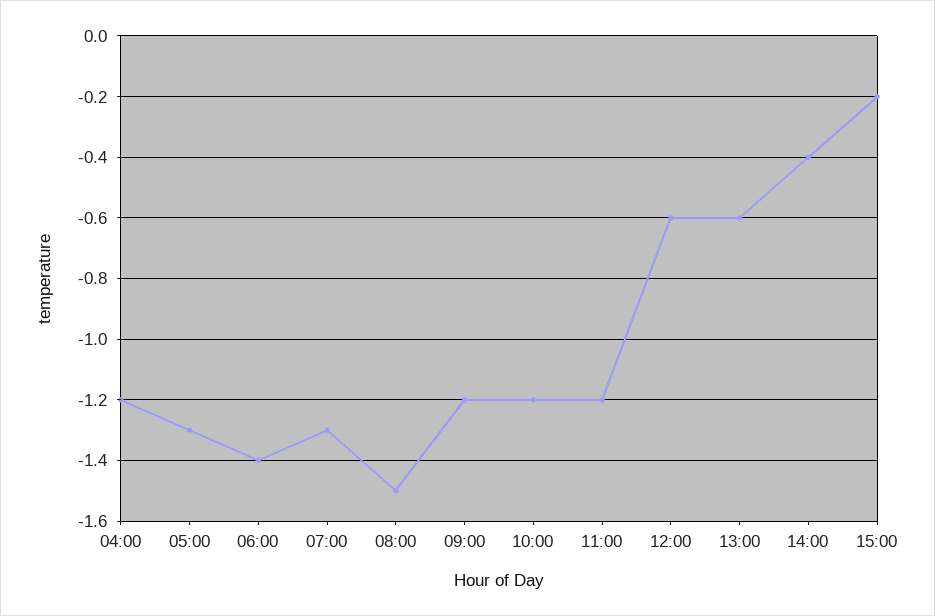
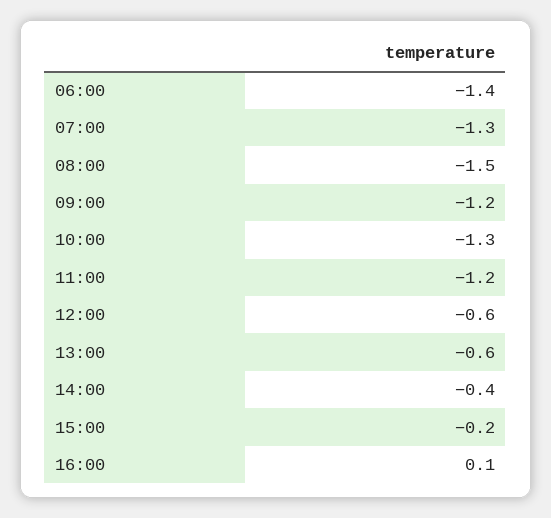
04:00: -1.2 -> none
05:00: -1.3 -> none
10:00: -1.2 -> -1.3
16:00: none -> 0.1

